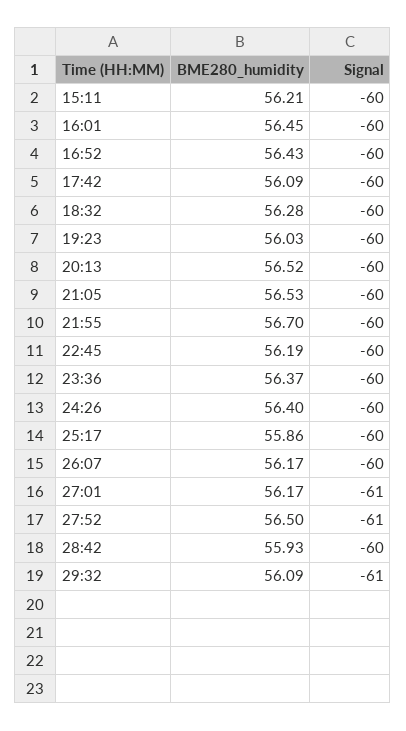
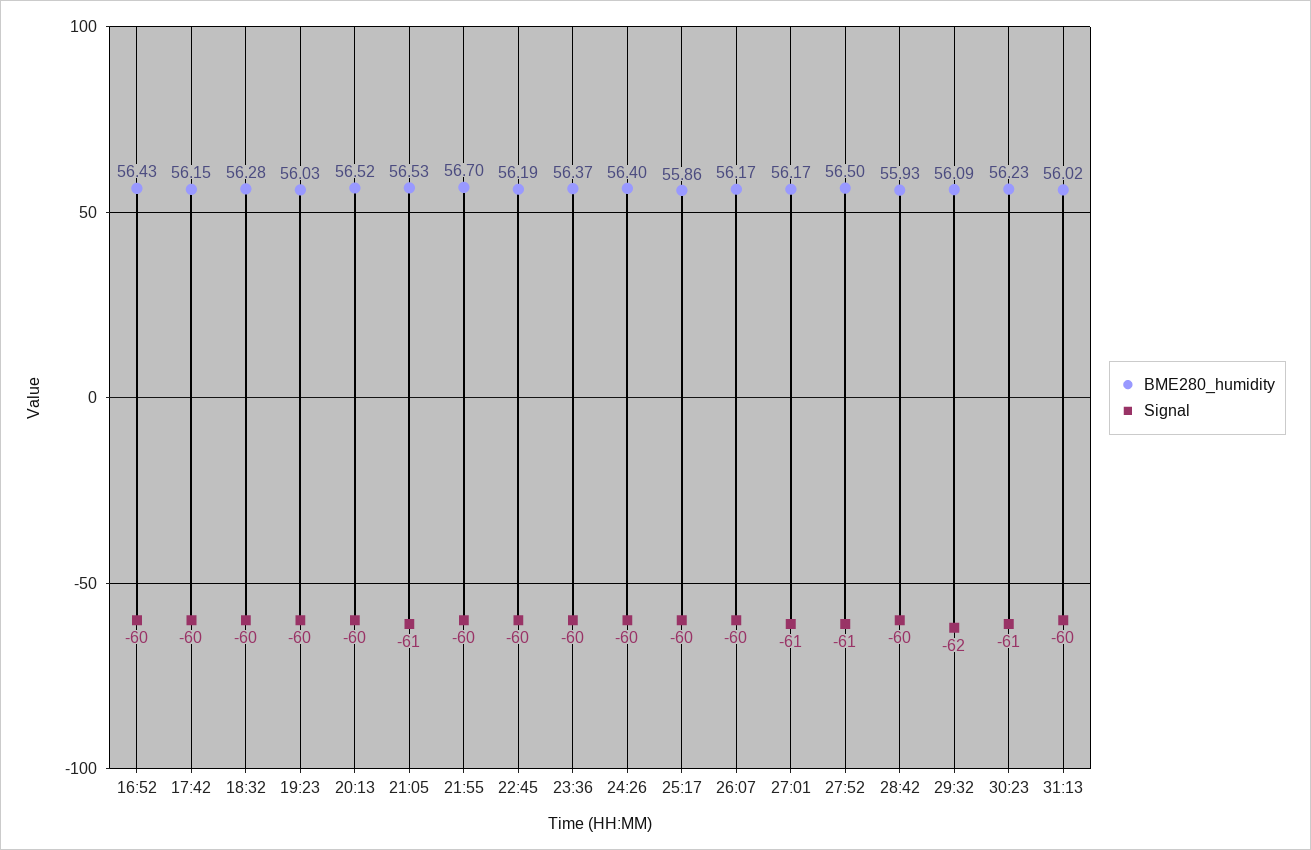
BME280_humidity, 15:11: 56.21 -> none
Signal, 15:11: -60 -> none
BME280_humidity, 16:01: 56.45 -> none
Signal, 16:01: -60 -> none
BME280_humidity, 17:42: 56.09 -> 56.15
Signal, 21:05: -60 -> -61
Signal, 29:32: -61 -> -62
BME280_humidity, 30:23: none -> 56.23
Signal, 30:23: none -> -61
BME280_humidity, 31:13: none -> 56.02
Signal, 31:13: none -> -60

